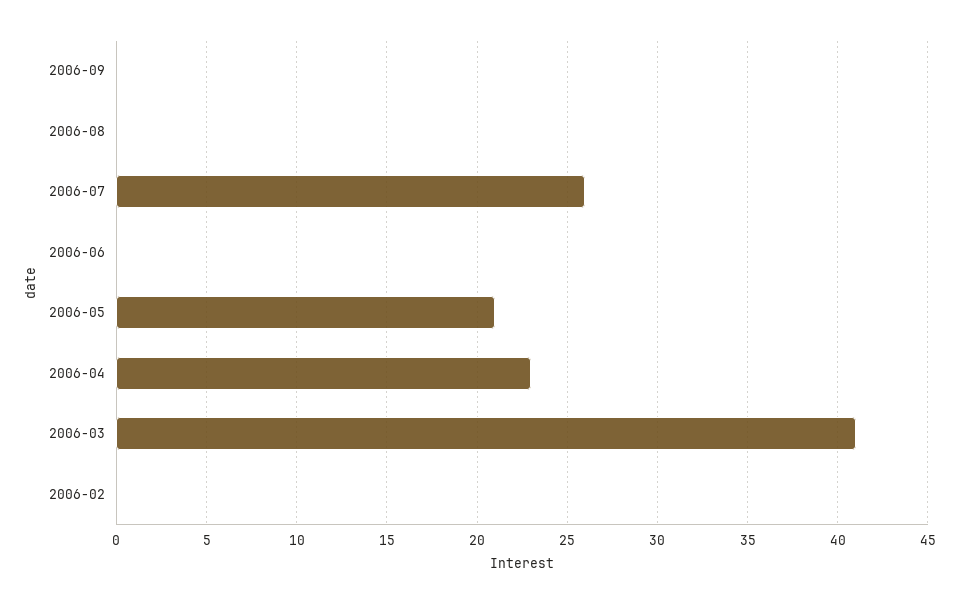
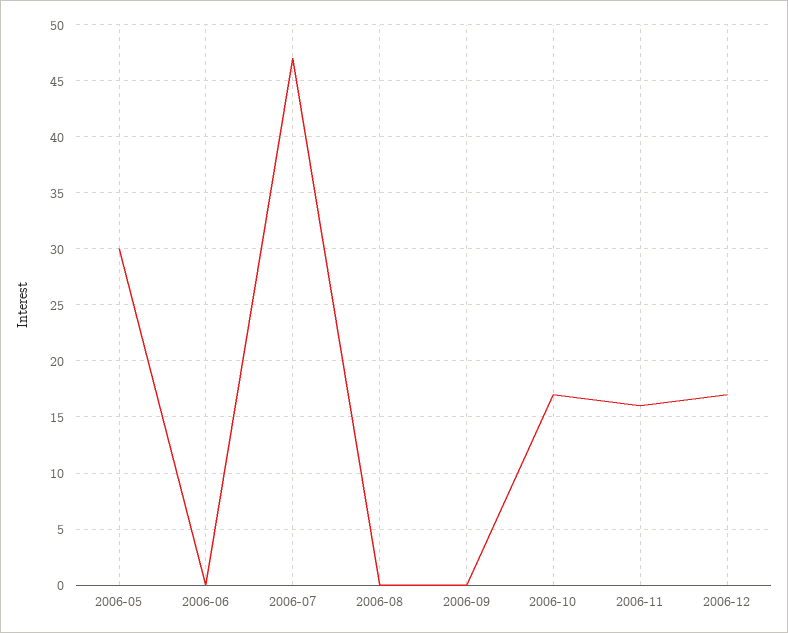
2006-07: 26 -> 47
2006-05: 21 -> 30
2006-04: 23 -> none
2006-03: 41 -> none
2006-02: 0 -> none
2006-10: none -> 17
2006-11: none -> 16
2006-12: none -> 17

